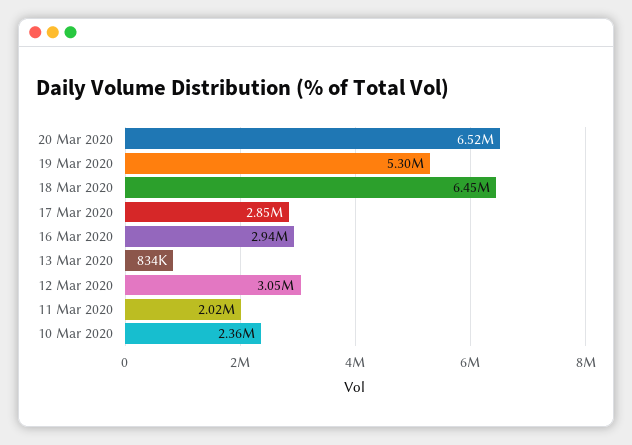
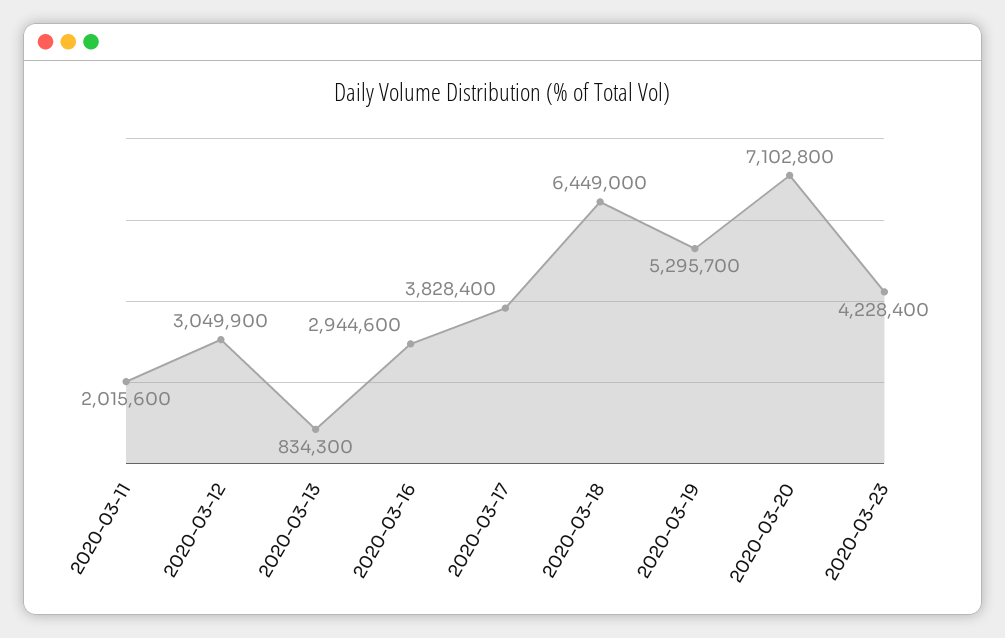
20 Mar 2020: 6520000 -> 7102800
17 Mar 2020: 2850000 -> 3828400
10 Mar 2020: 2360000 -> none
2020-03-23: none -> 4228400

